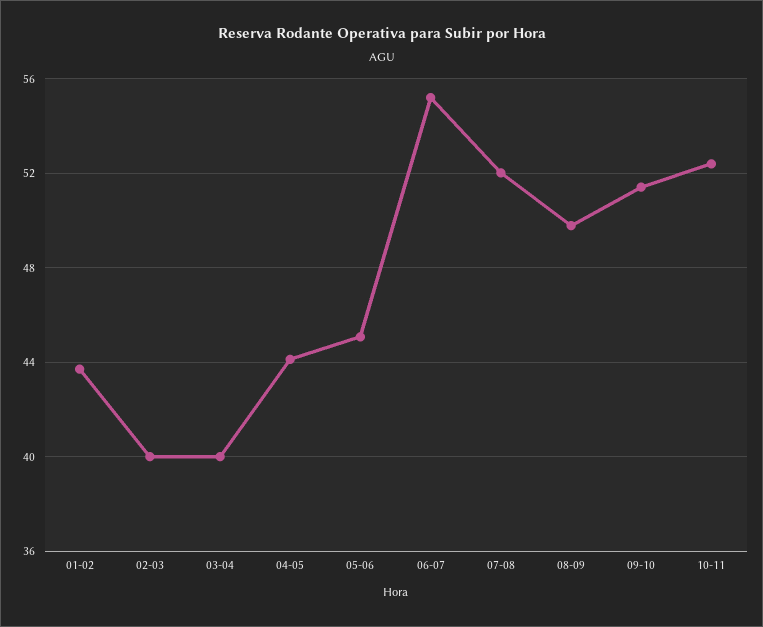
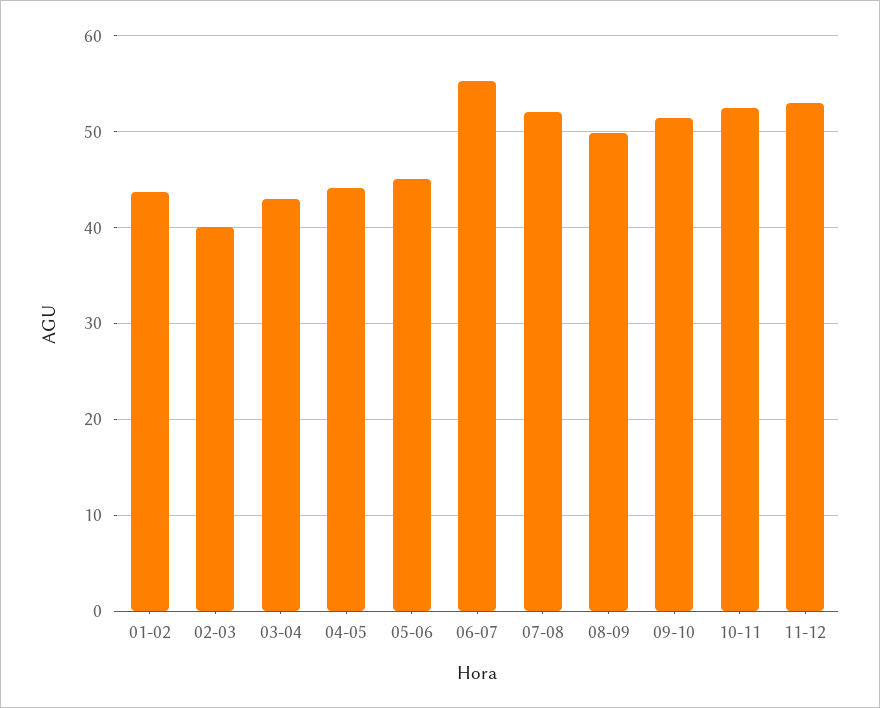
03-04: 40 -> 43
11-12: none -> 53

